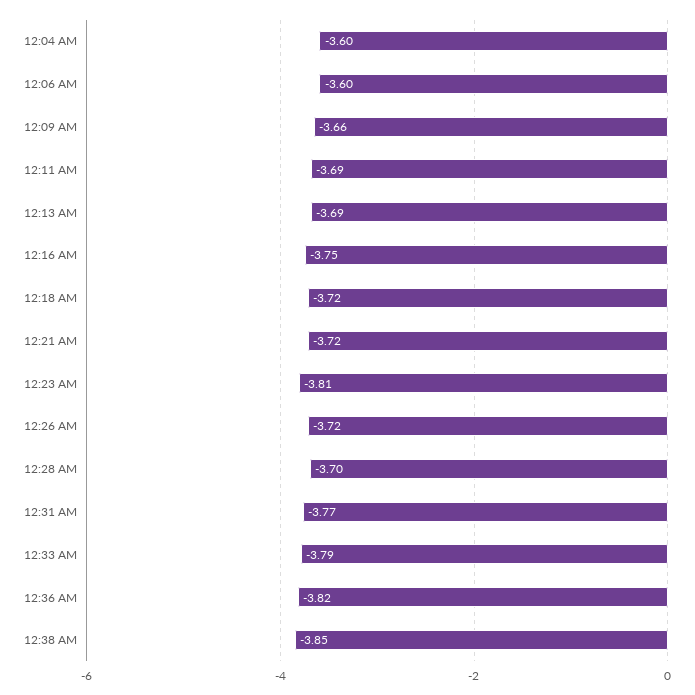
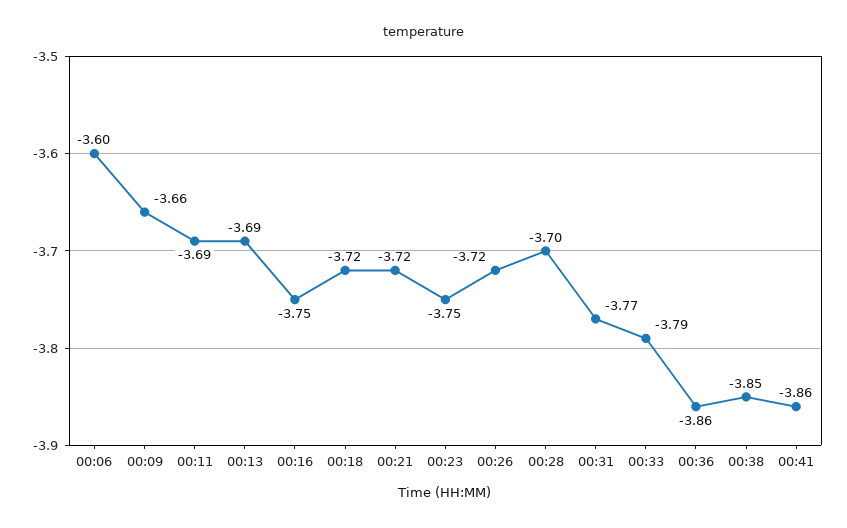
12:04 AM: -3.6 -> none
12:23 AM: -3.81 -> -3.75
12:36 AM: -3.82 -> -3.86
00:41: none -> -3.86

